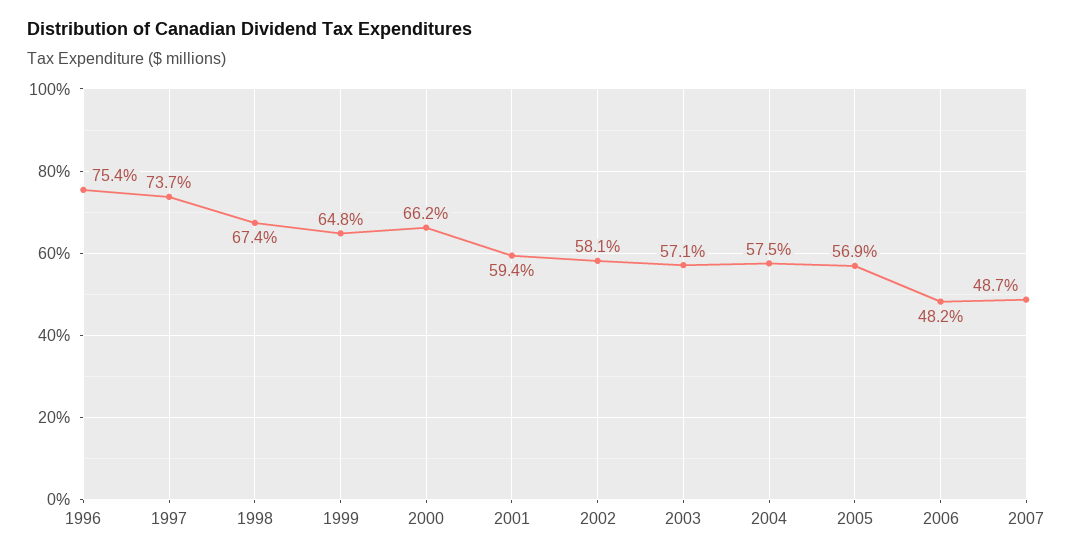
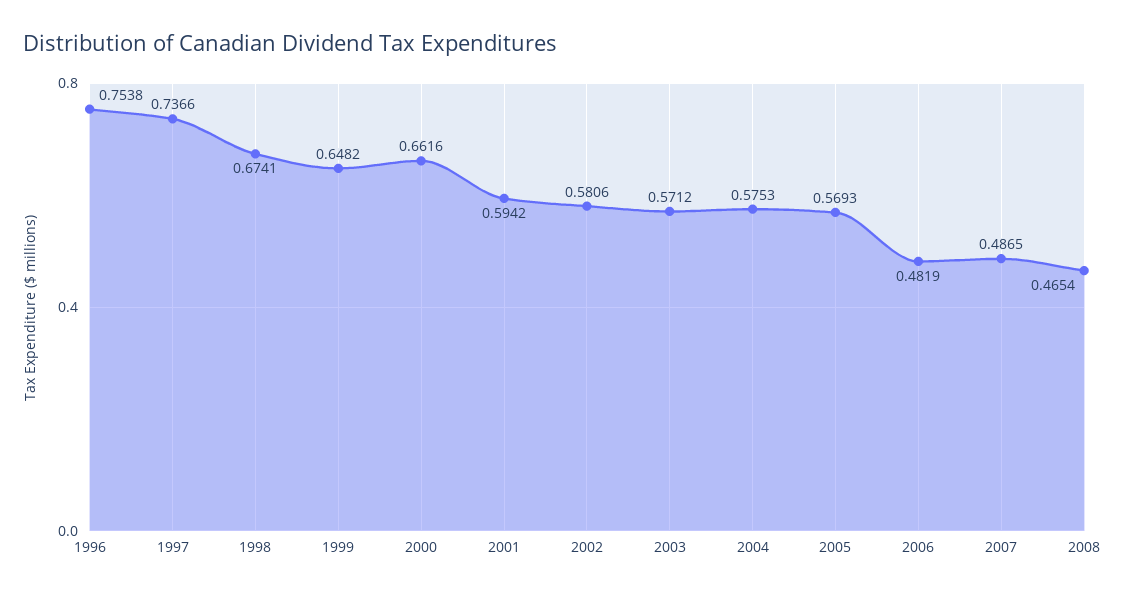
2008: none -> 0.4654

